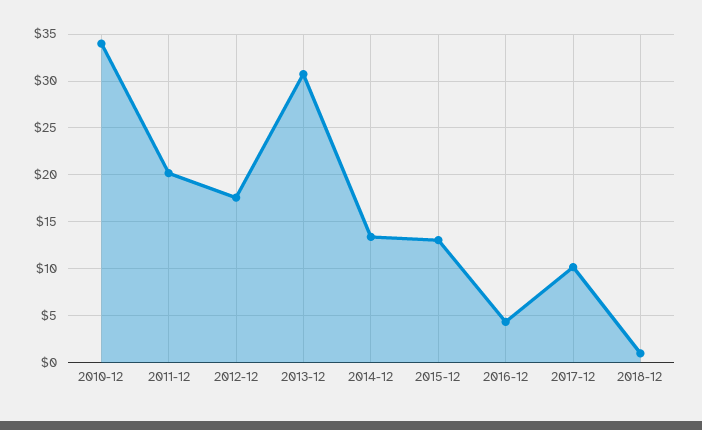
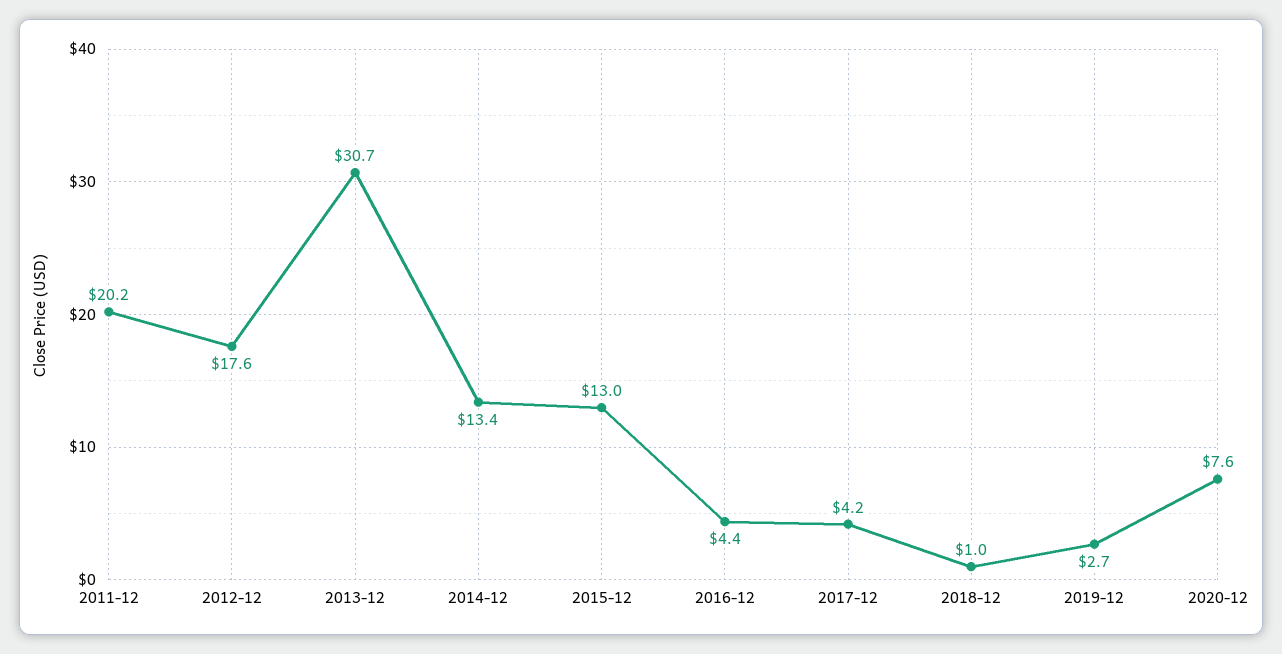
2010-12: 34 -> none
2017-12: 10 -> 4.2
2019-12: none -> 2.7
2020-12: none -> 7.6

